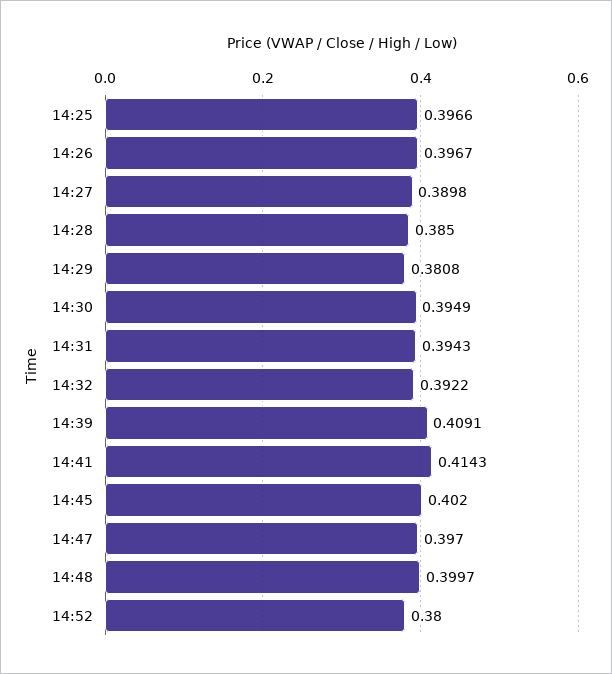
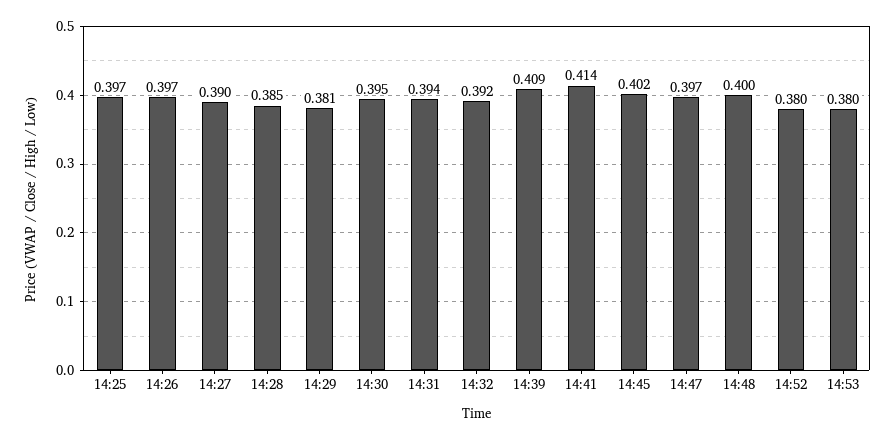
14:53: none -> 0.38

